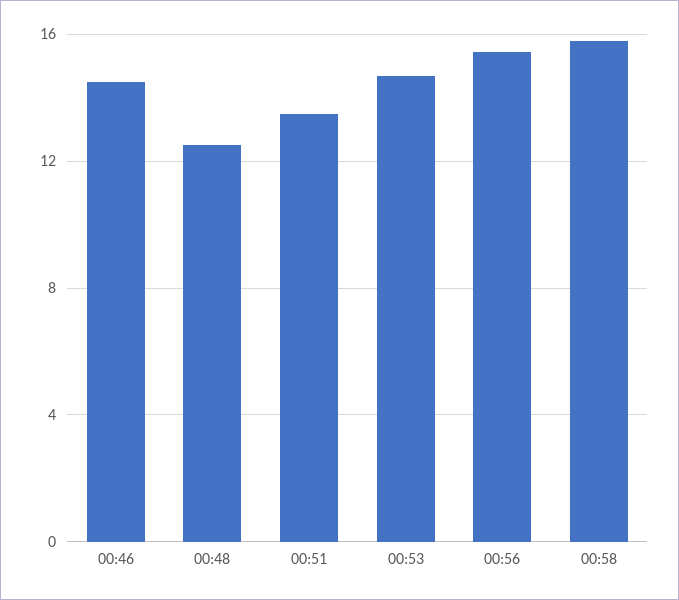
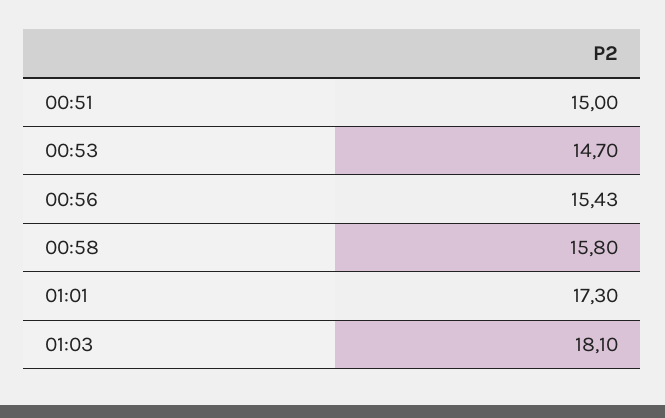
00:46: 14.5 -> none
00:48: 12.5 -> none
00:51: 13.5 -> 15
01:01: none -> 17.3
01:03: none -> 18.1

